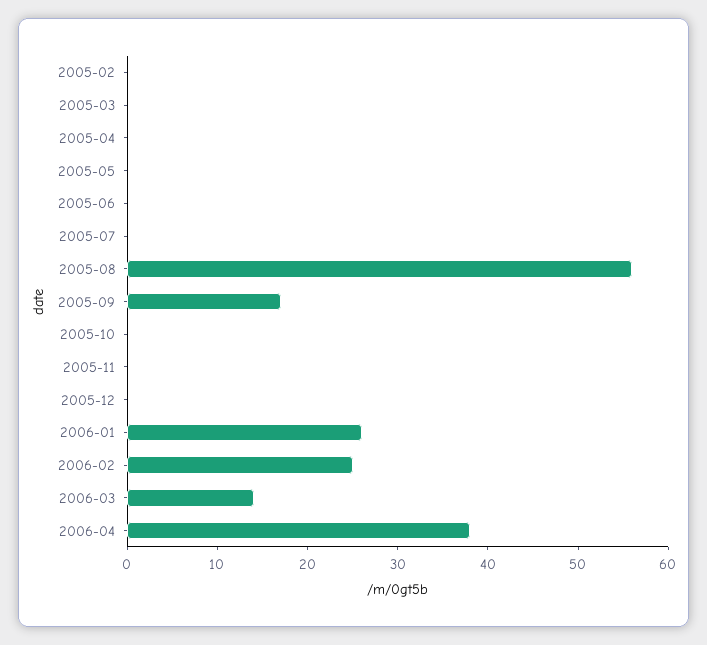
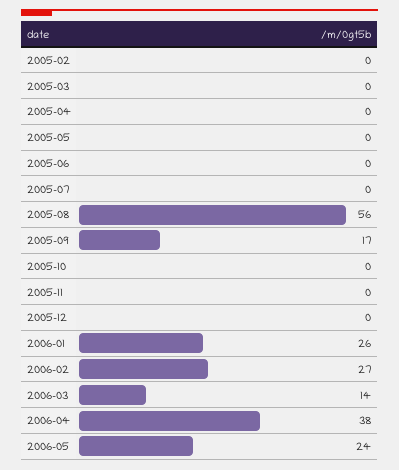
2006-02: 25 -> 27
2006-05: none -> 24

